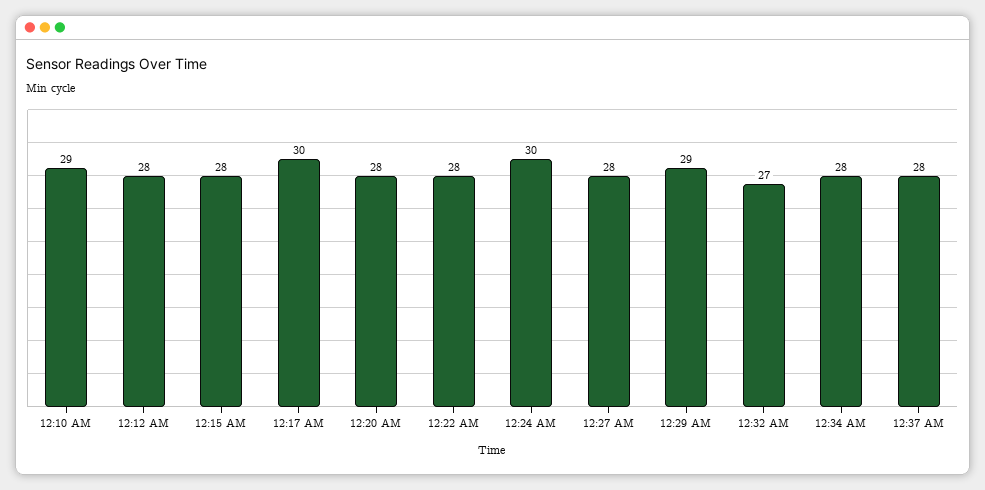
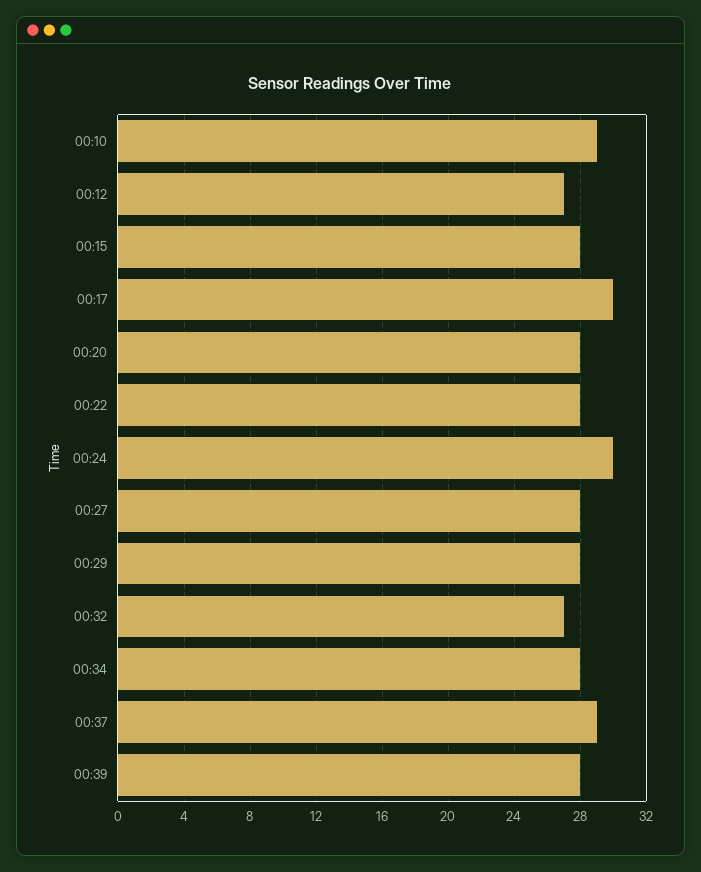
12:12 AM: 28 -> 27
12:29 AM: 29 -> 28
12:37 AM: 28 -> 29
00:39: none -> 28

